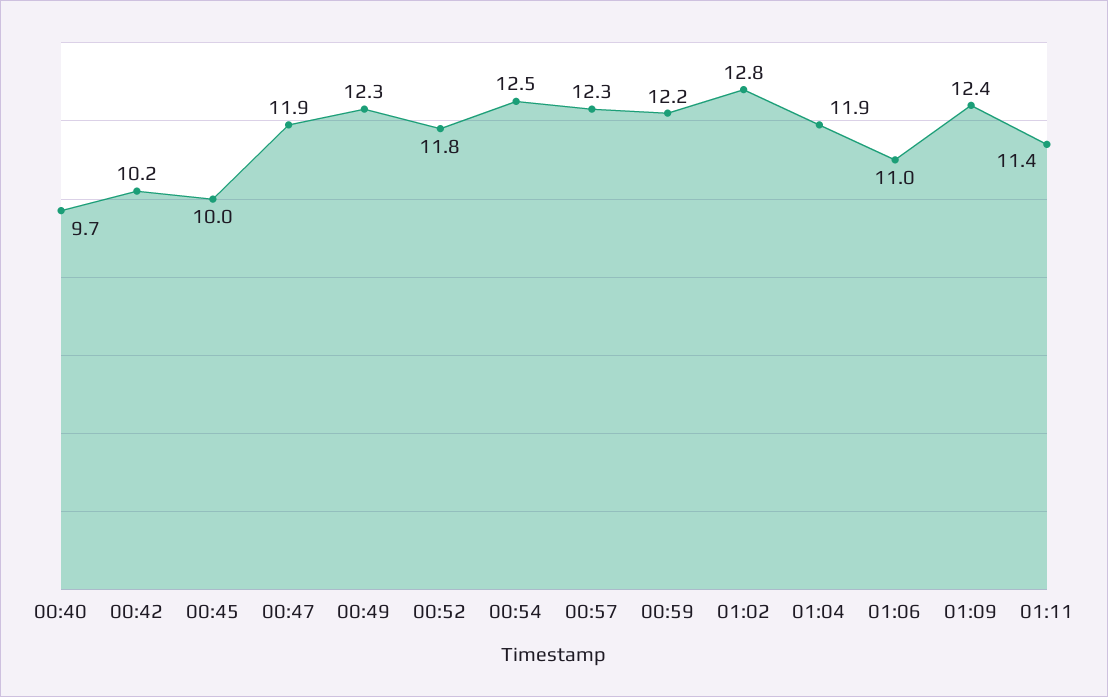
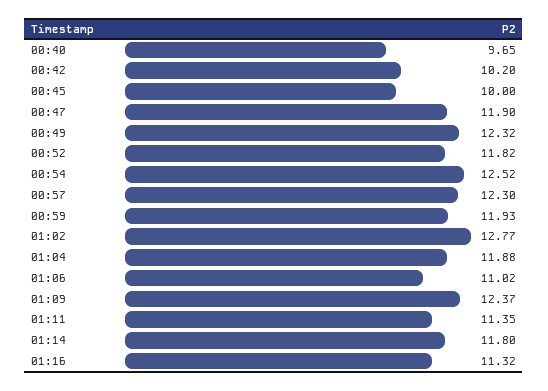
00:59: 12.2 -> 11.93
01:14: none -> 11.8
01:16: none -> 11.32

